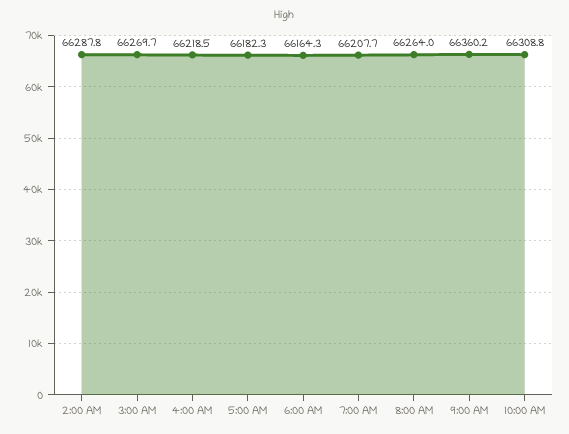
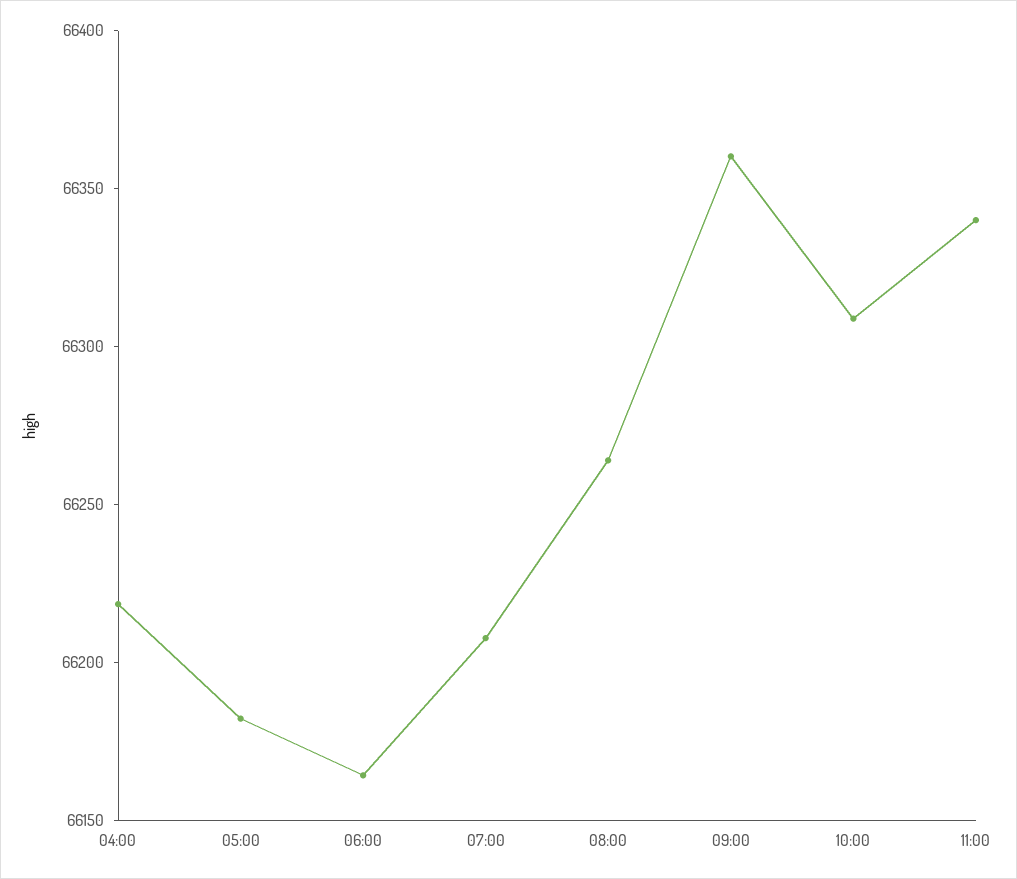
2:00 AM: 66287.8 -> none
3:00 AM: 66269.7 -> none
11:00: none -> 66340

